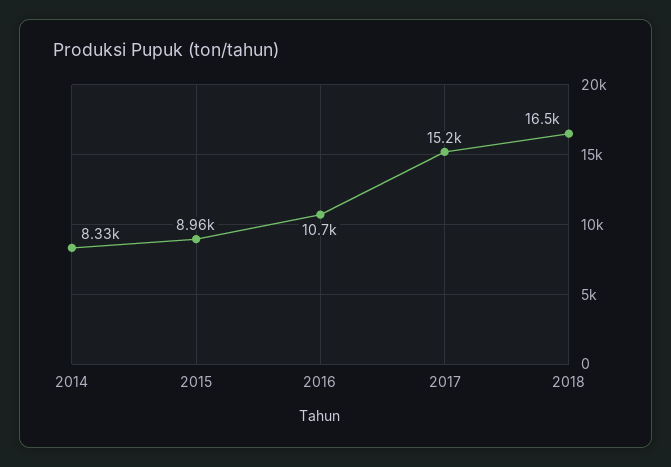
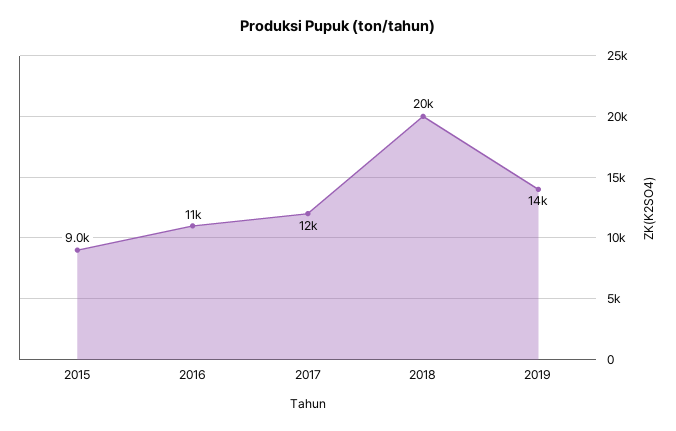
2014: 8330 -> none
2017: 15200 -> 12000
2018: 16500 -> 20000
2019: none -> 14000

